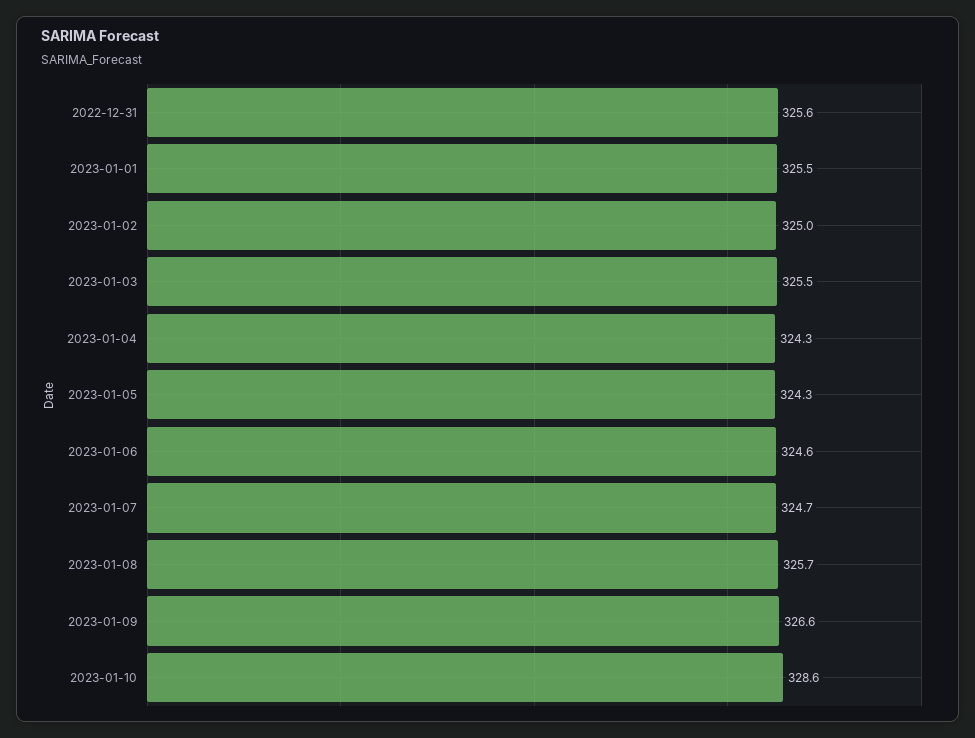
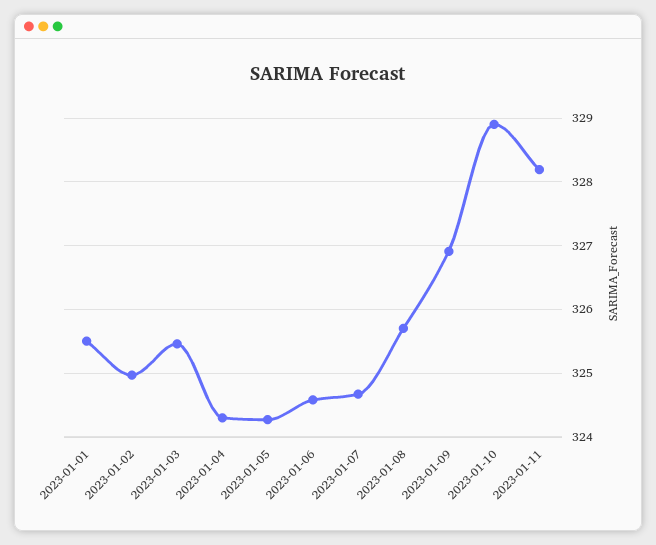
2022-12-31: 325.6 -> none
2023-01-09: 326.6 -> 326.9
2023-01-10: 328.6 -> 328.9
2023-01-11: none -> 328.2

